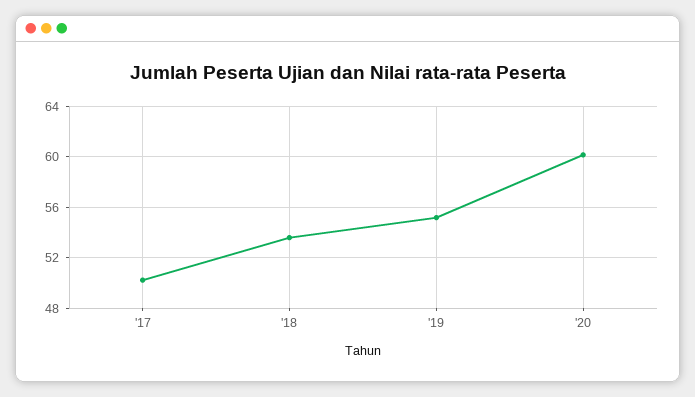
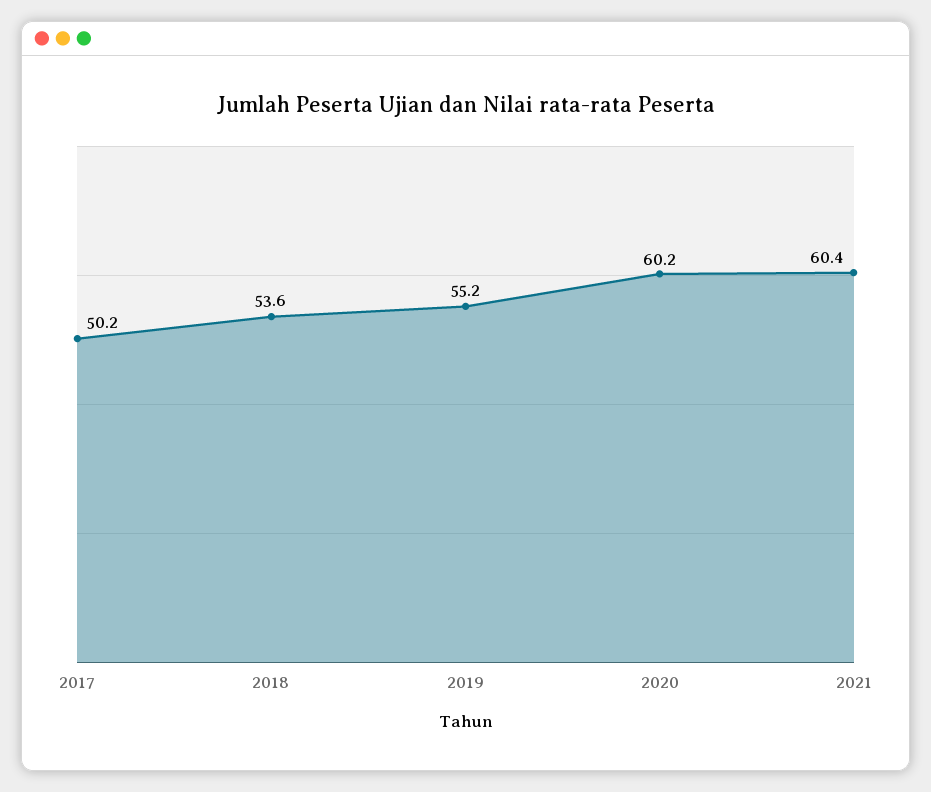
2021: none -> 60.4

